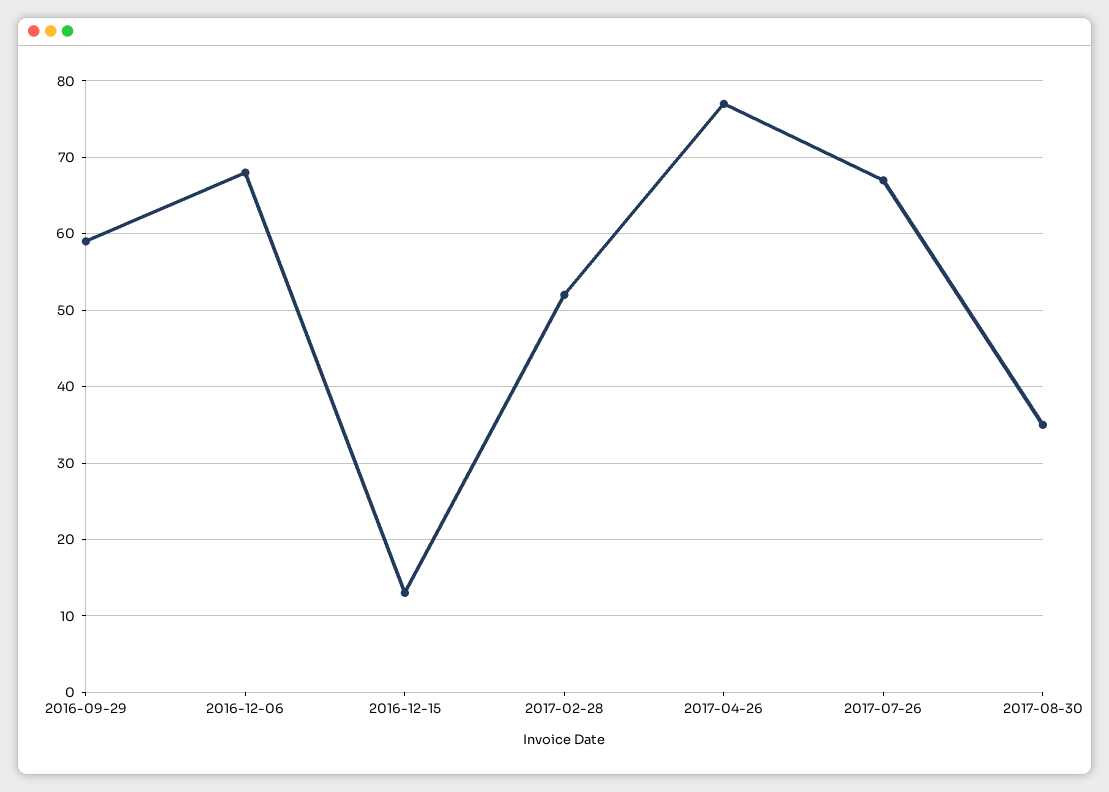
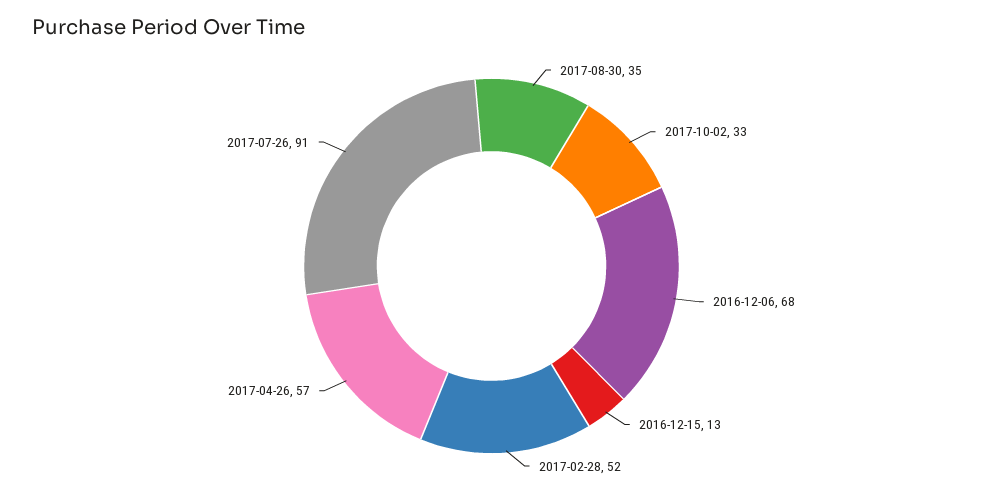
2016-09-29: 59 -> none
2017-04-26: 77 -> 57
2017-07-26: 67 -> 91
2017-10-02: none -> 33

